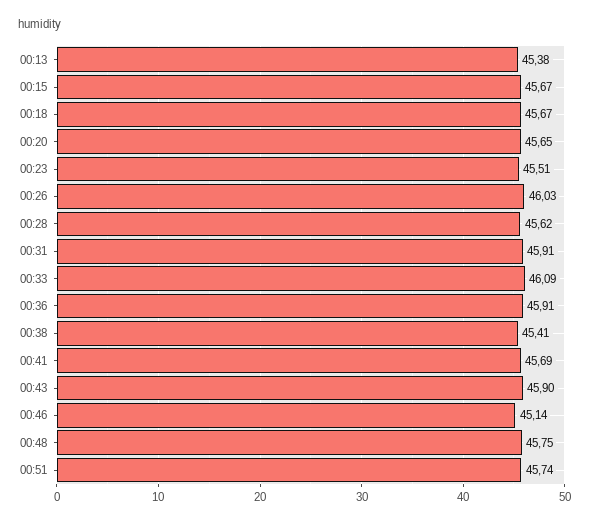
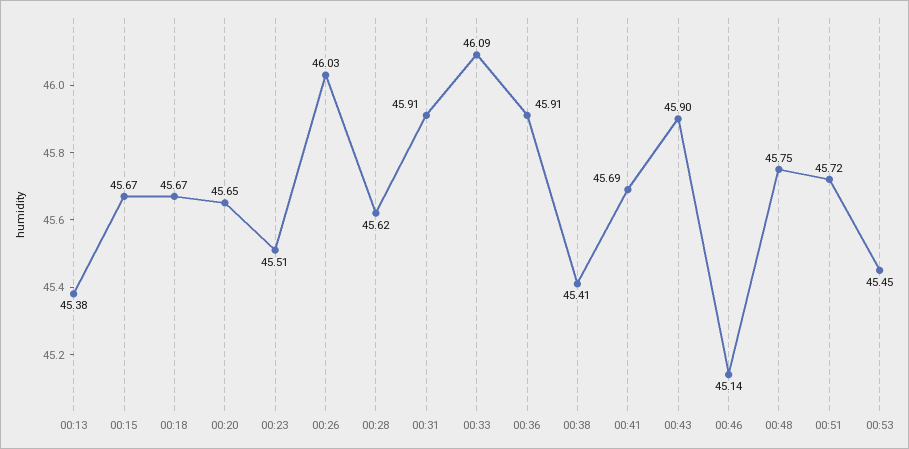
00:51: 45.74 -> 45.72
00:53: none -> 45.45

